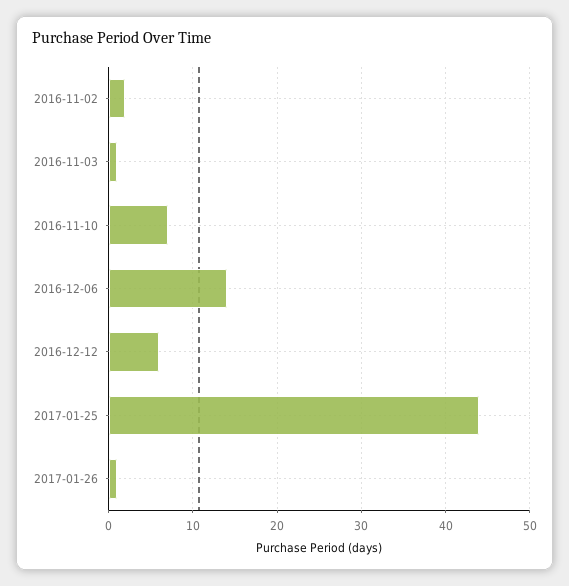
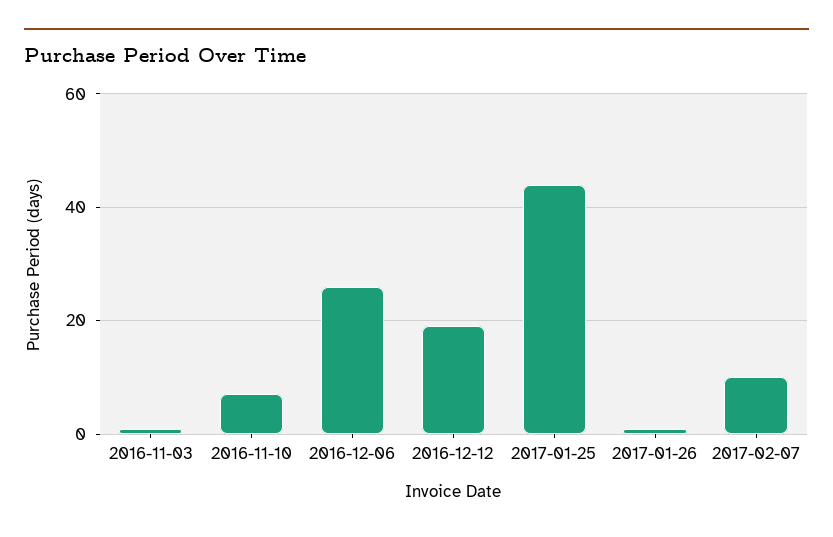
2016-11-02: 2 -> none
2016-12-06: 14 -> 25
2016-12-12: 6 -> 20
2017-02-07: none -> 10

